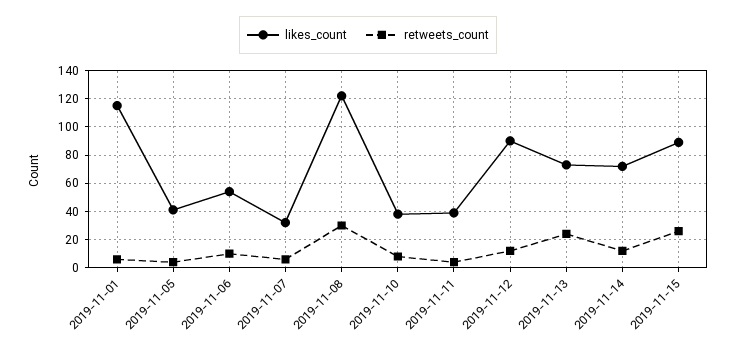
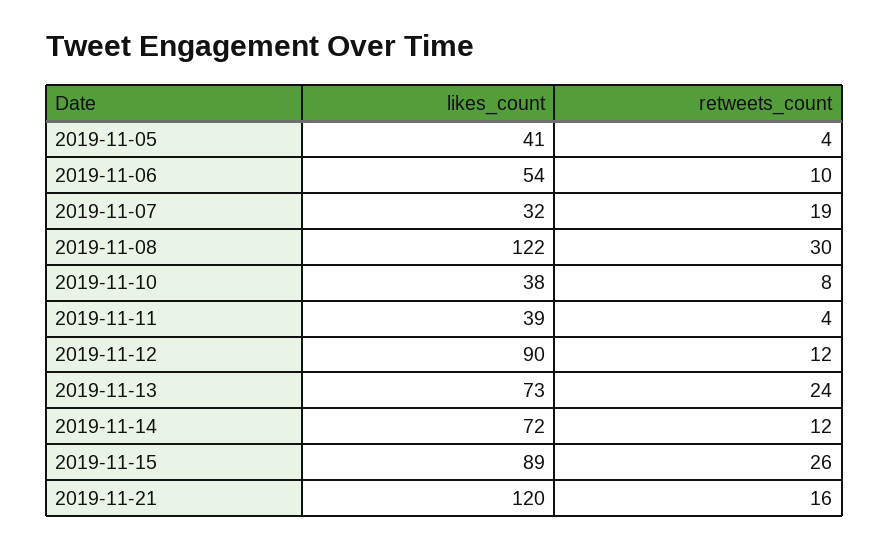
likes_count, 2019-11-01: 115 -> none
retweets_count, 2019-11-01: 5 -> none
retweets_count, 2019-11-07: 5 -> 19
likes_count, 2019-11-21: none -> 120
retweets_count, 2019-11-21: none -> 16

